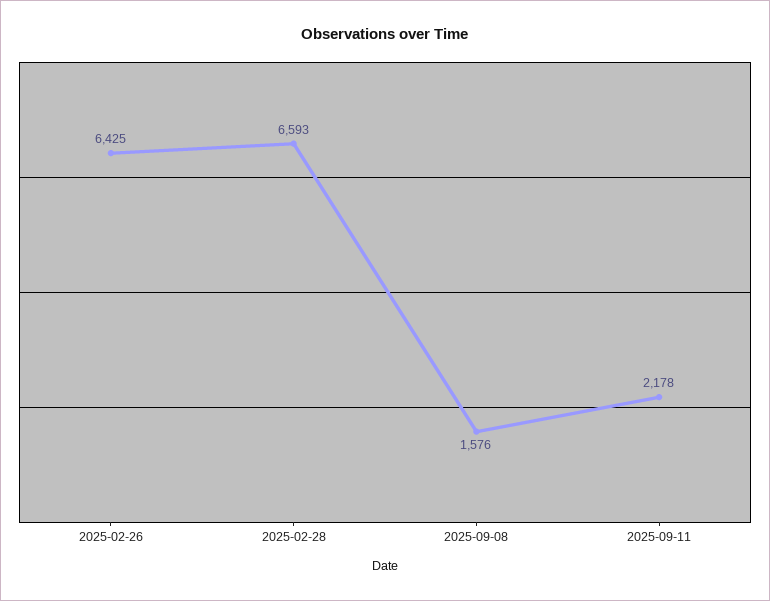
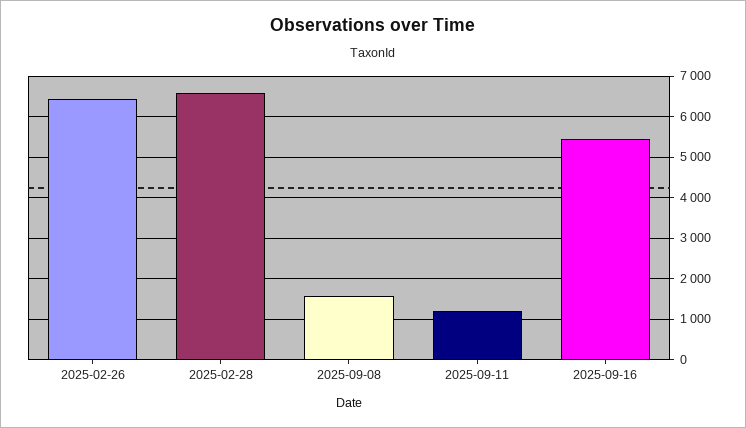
2025-09-11: 2178 -> 1200
2025-09-16: none -> 5400

